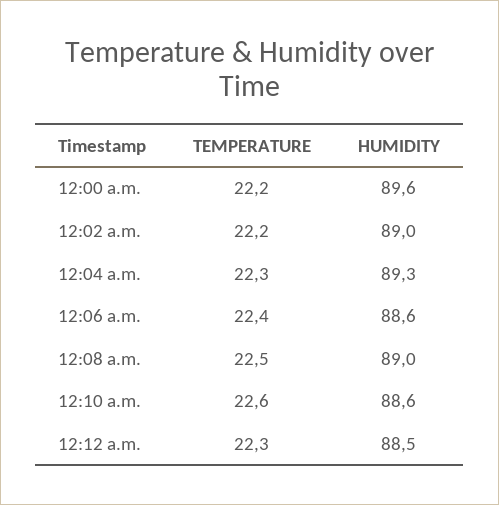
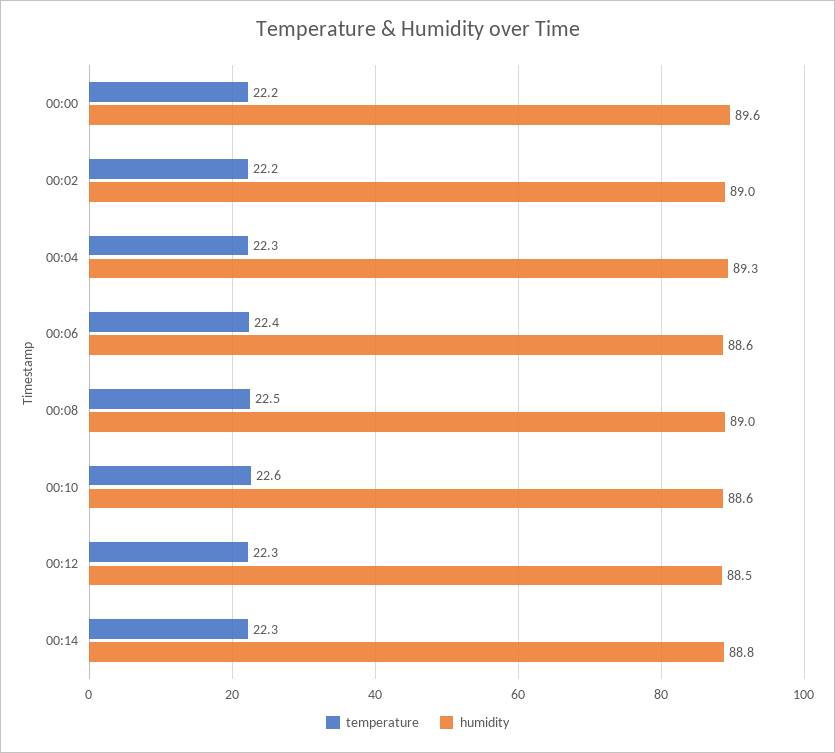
TEMPERATURE, 00:14: none -> 22.3
HUMIDITY, 00:14: none -> 88.8

